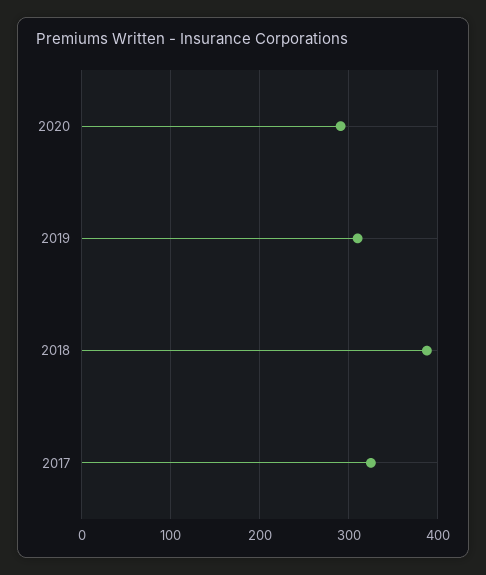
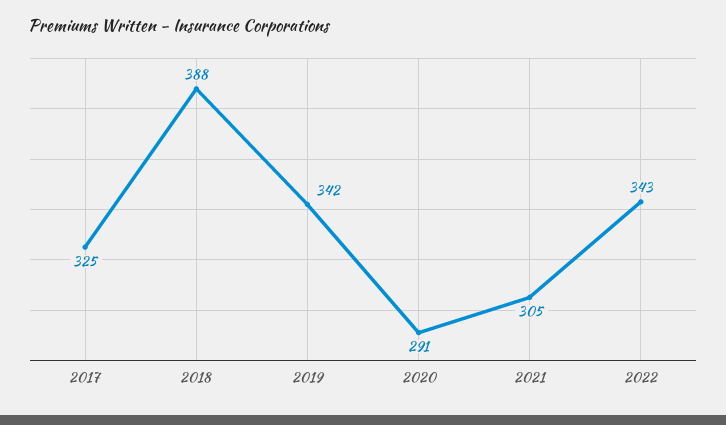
2019: 310 -> 342
2021: none -> 305
2022: none -> 343

